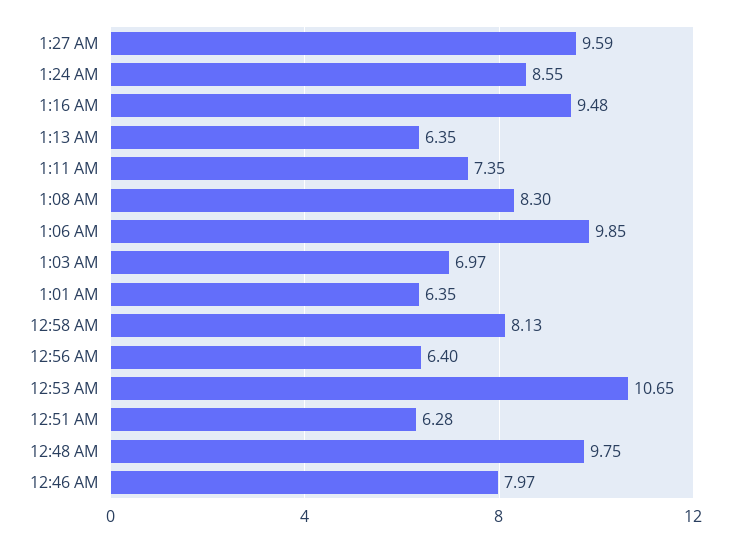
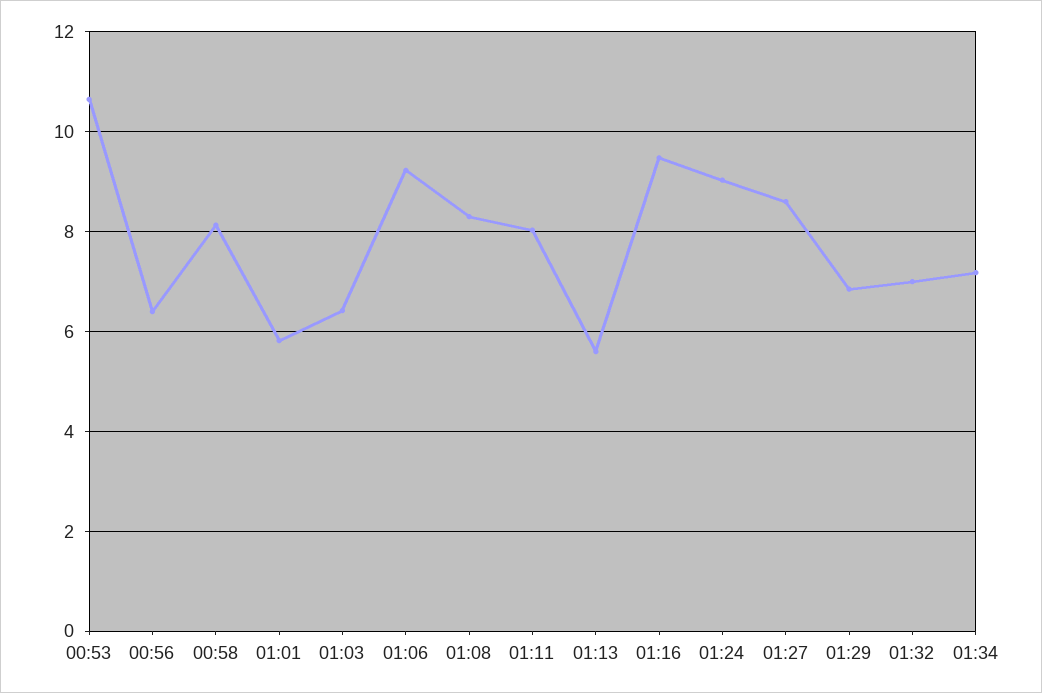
1:27 AM: 9.59 -> 8.6
1:24 AM: 8.55 -> 9
1:13 AM: 6.35 -> 5.6
1:11 AM: 7.35 -> 8
1:06 AM: 9.85 -> 9.2
1:03 AM: 6.97 -> 6.4
1:01 AM: 6.35 -> 5.8
12:51 AM: 6.28 -> none
12:48 AM: 9.75 -> none
12:46 AM: 7.97 -> none
01:29: none -> 6.8
01:32: none -> 7
01:34: none -> 7.2

